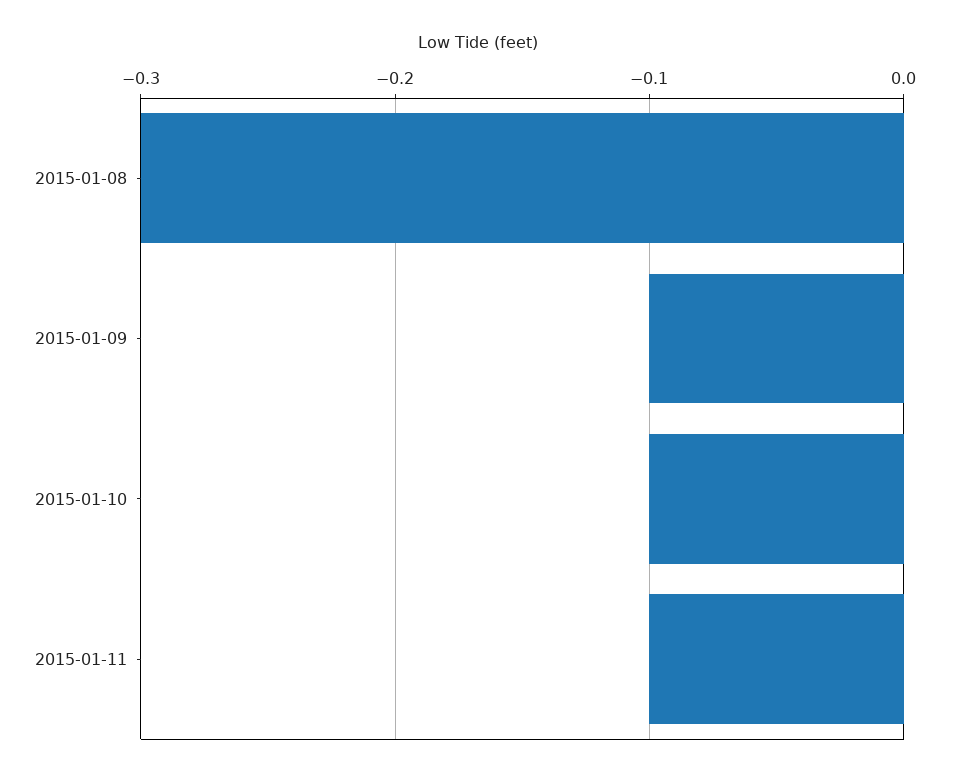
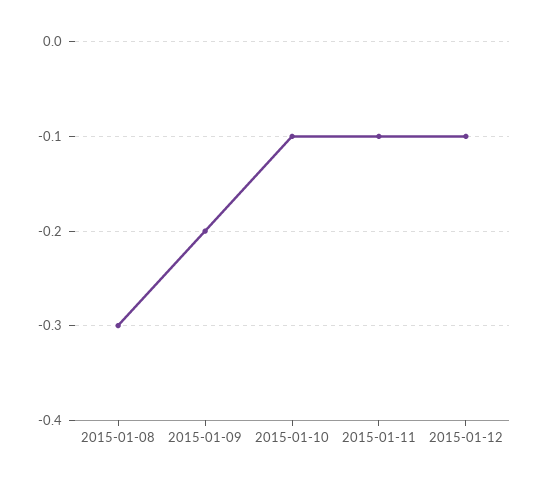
2015-01-09: -0.1 -> -0.2
2015-01-12: none -> -0.1

